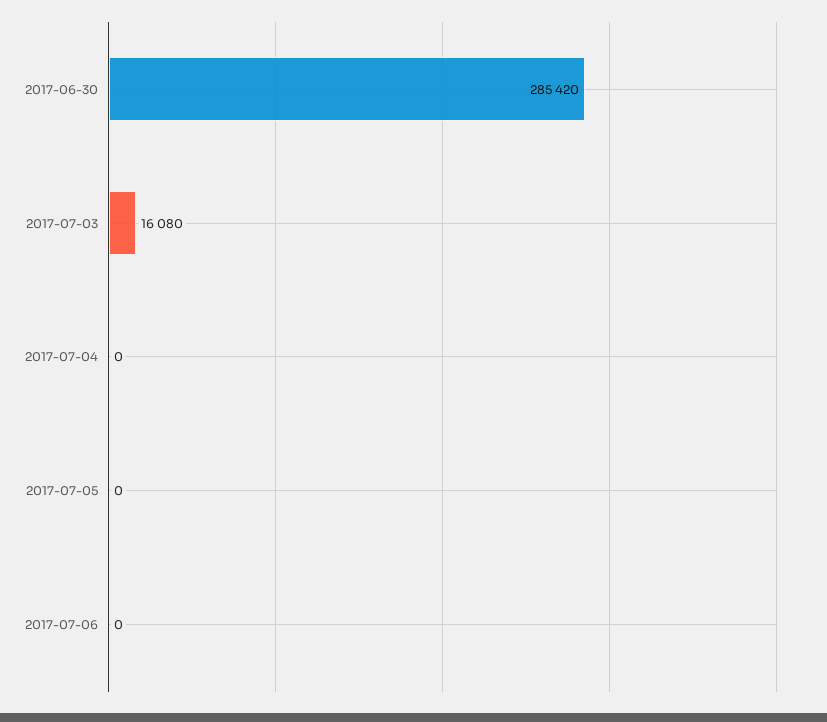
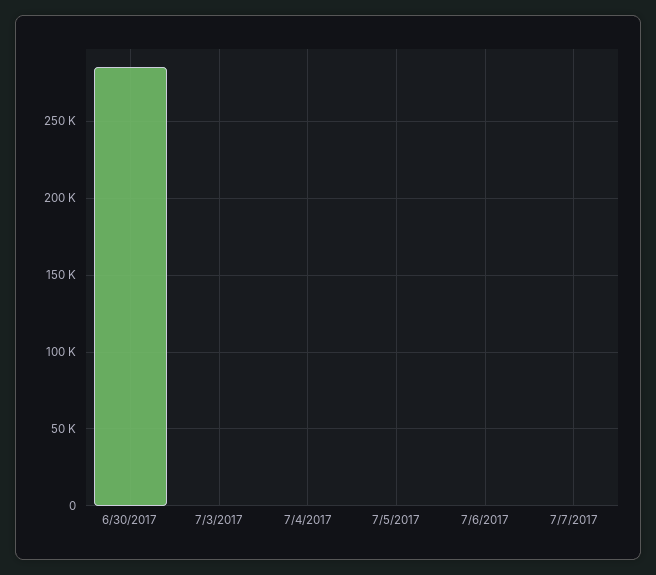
2017-07-03: 16080 -> 0
7/7/2017: none -> 0

